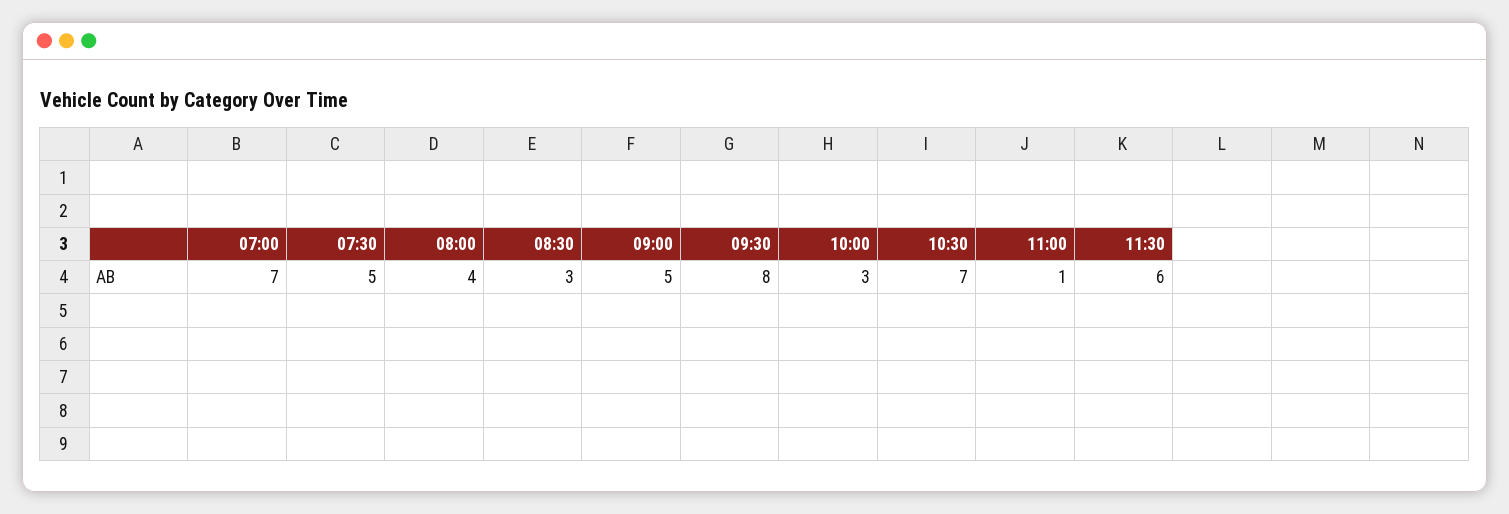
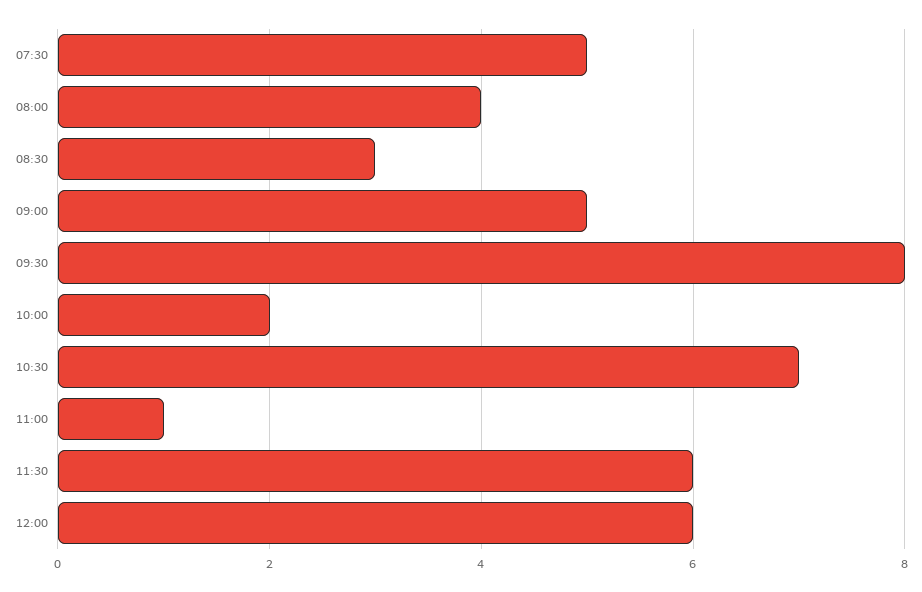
07:00: 7 -> none
10:00: 3 -> 2
12:00: none -> 6

